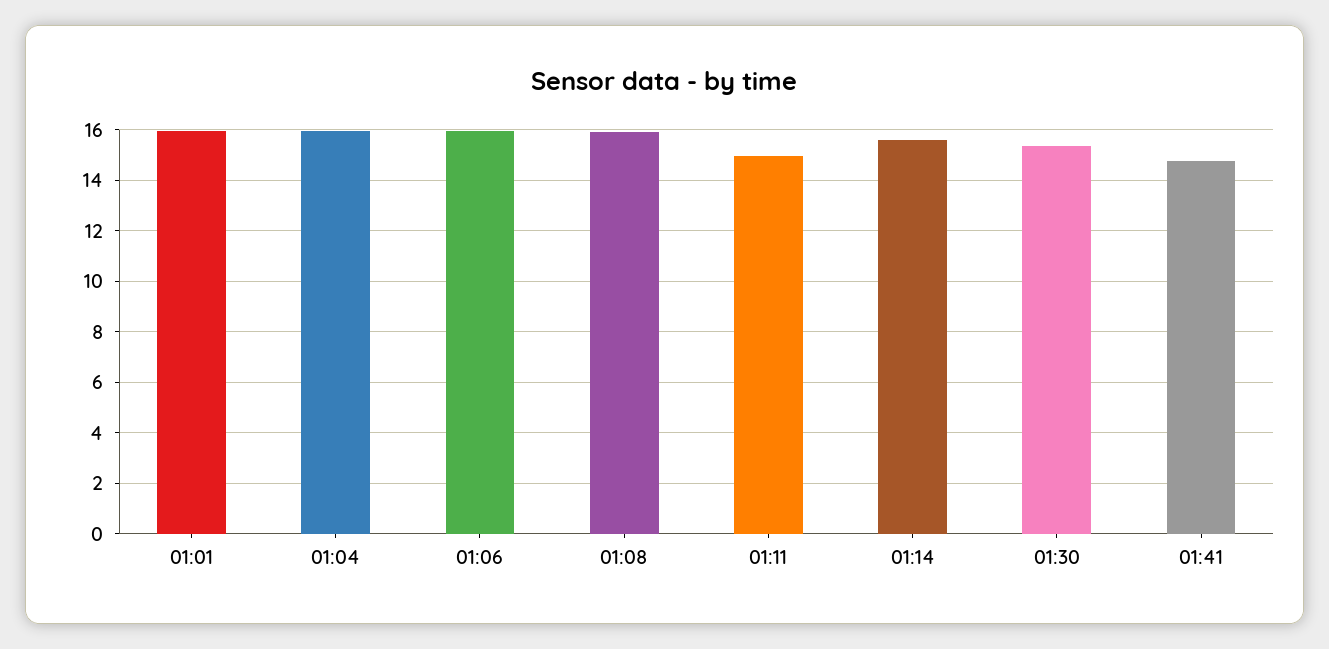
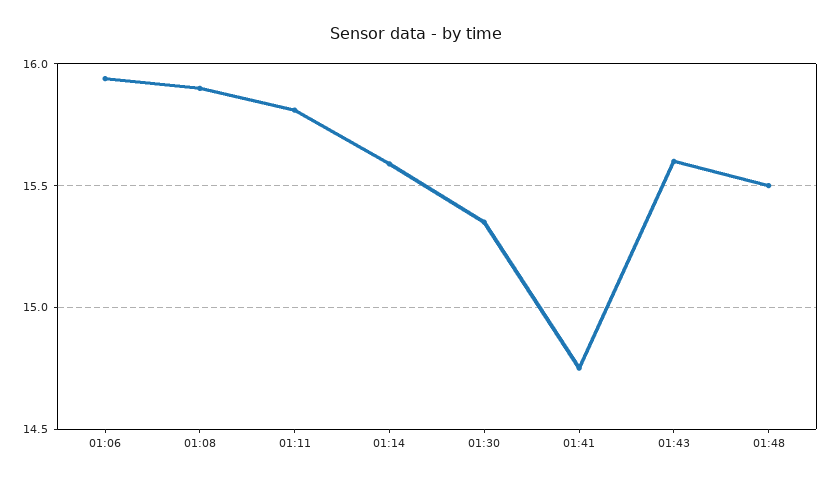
01:01: 16 -> none
01:04: 16 -> none
01:11: 15 -> 15.8
01:43: none -> 15.6
01:48: none -> 15.5

